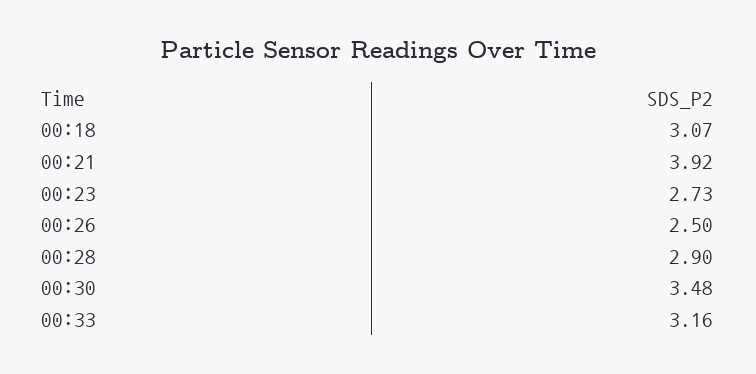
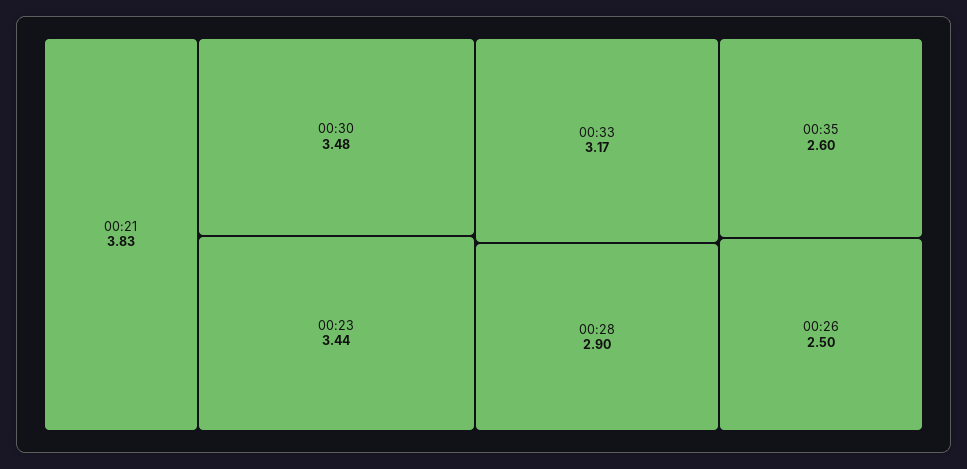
00:18: 3.07 -> none
00:21: 3.92 -> 3.83
00:23: 2.73 -> 3.44
00:33: 3.16 -> 3.17
00:35: none -> 2.6

